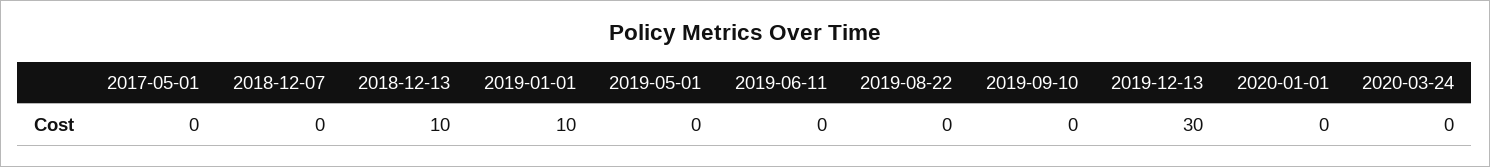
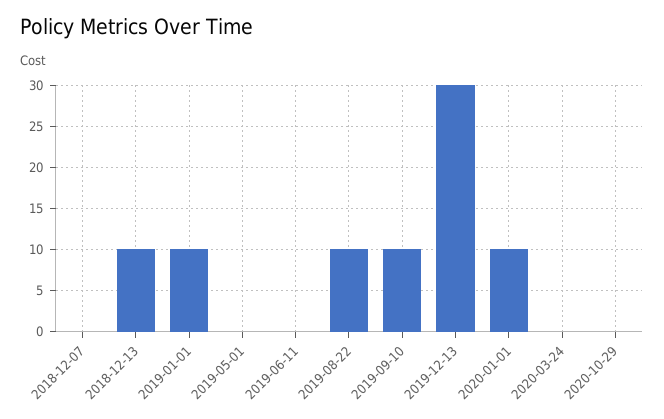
2017-05-01: 0 -> none
2019-08-22: 0 -> 10
2019-09-10: 0 -> 10
2020-01-01: 0 -> 10
2020-10-29: none -> 0

